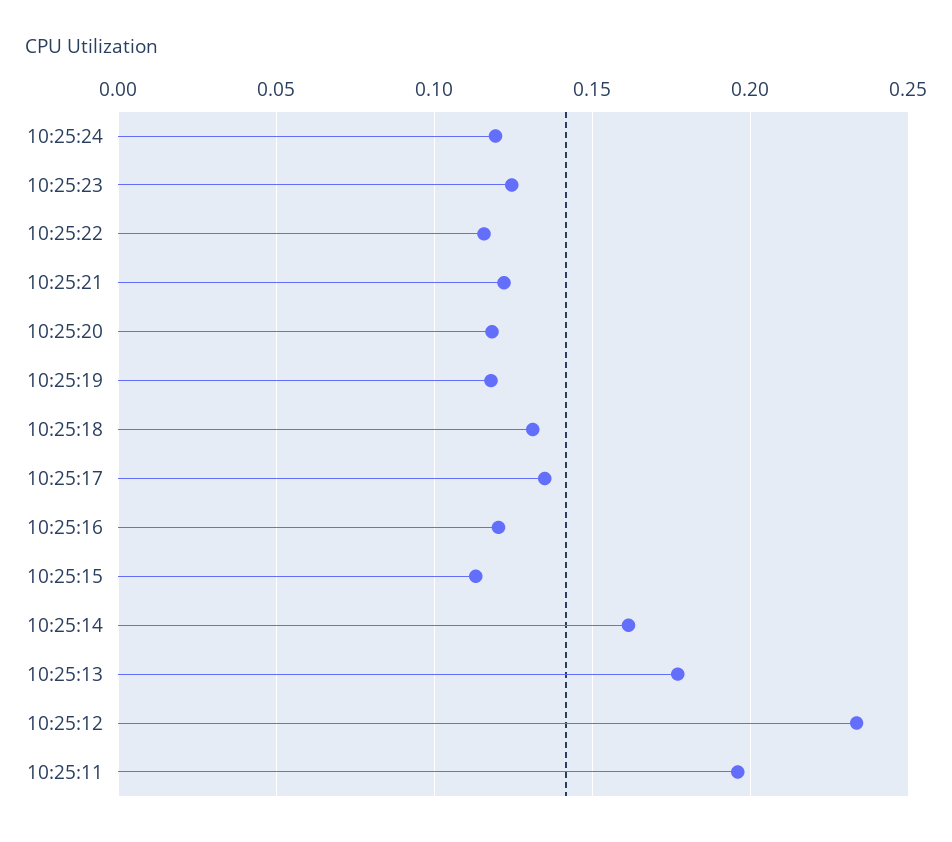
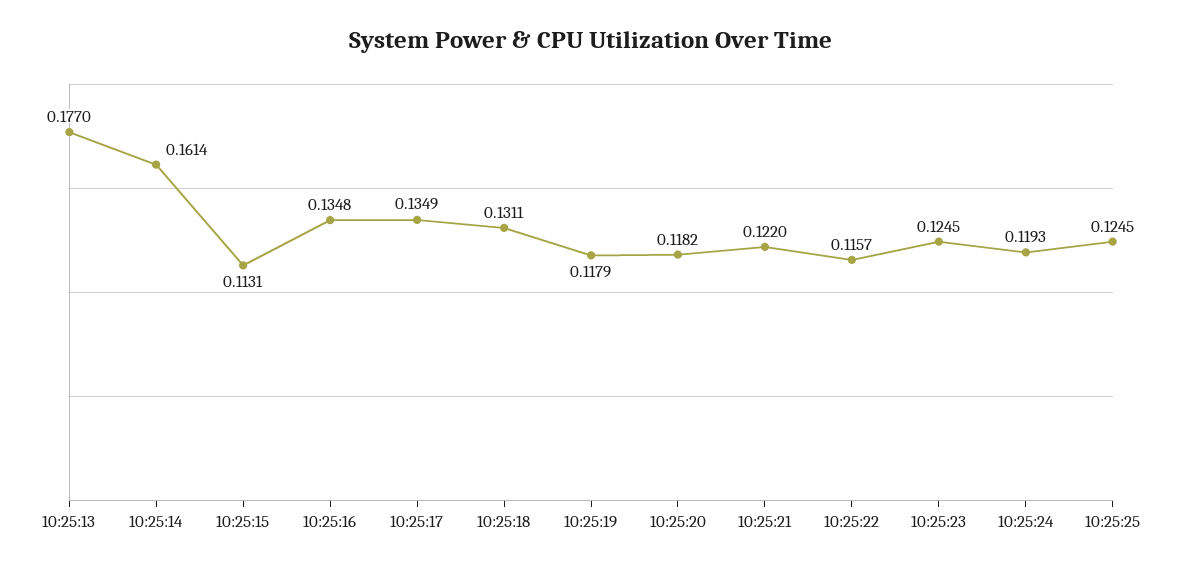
10:25:16: 0.12 -> 0.1348
10:25:12: 0.235 -> none
10:25:11: 0.195 -> none
10:25:25: none -> 0.1245

